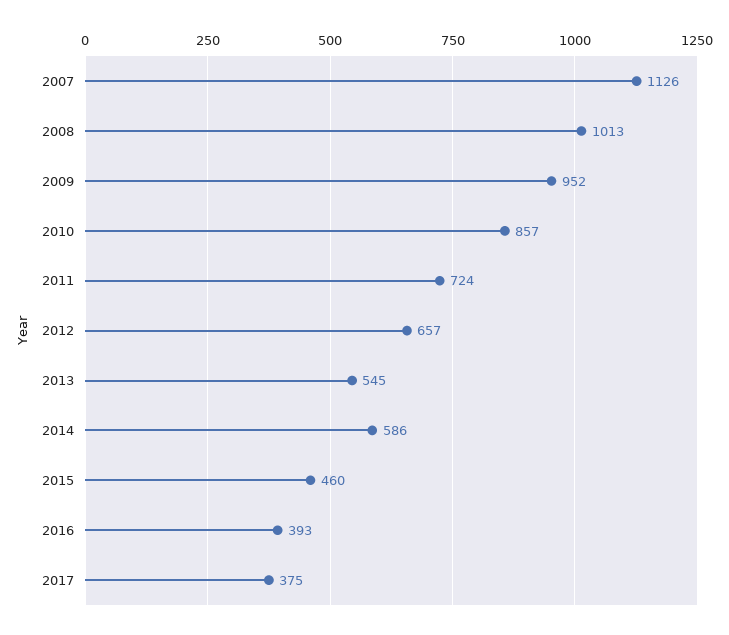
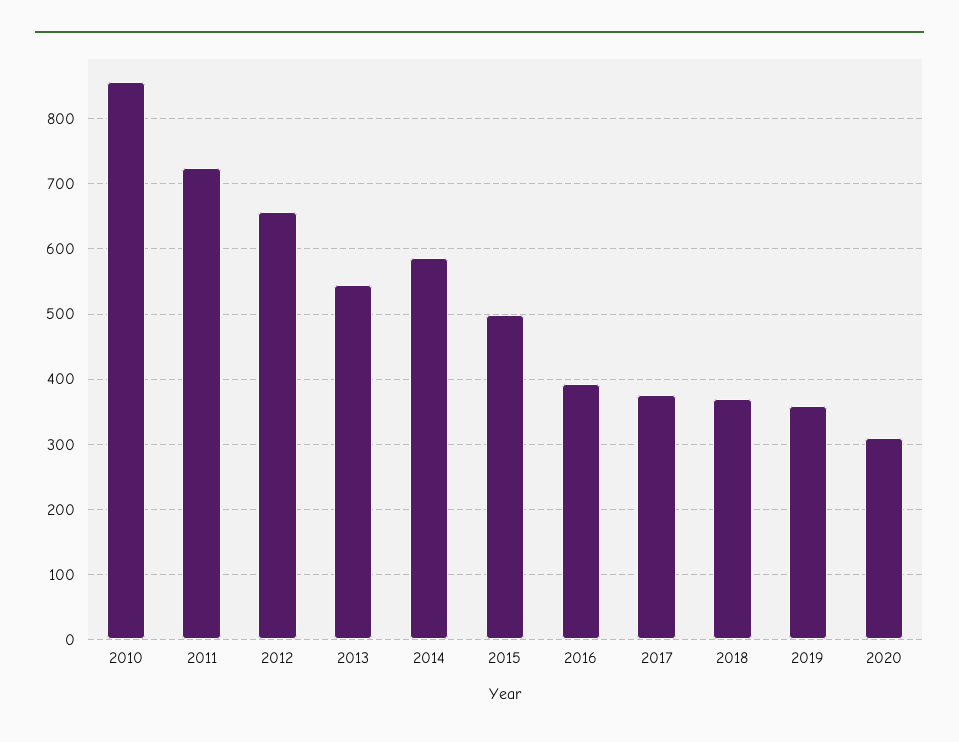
2007: 1126 -> none
2008: 1013 -> none
2009: 952 -> none
2015: 460 -> 500
2018: none -> 370
2019: none -> 360
2020: none -> 310

